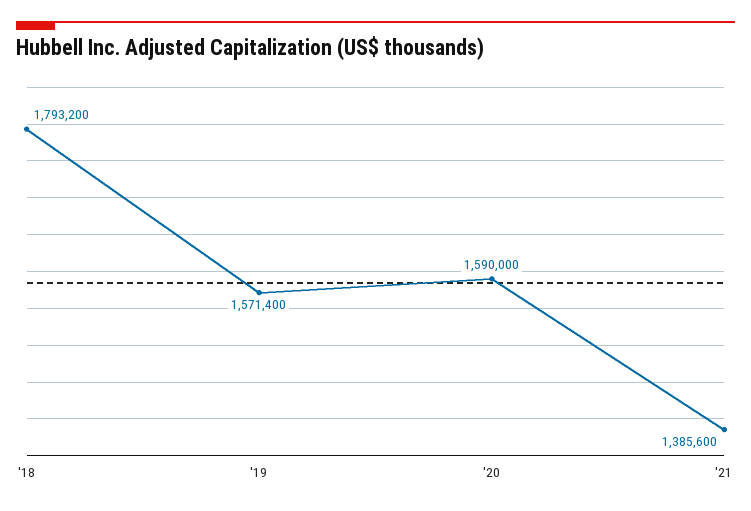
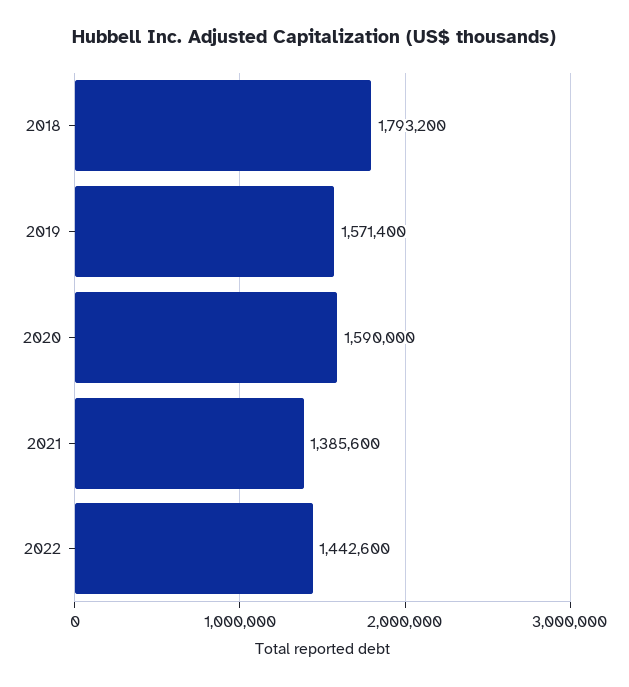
2022: none -> 1442600

